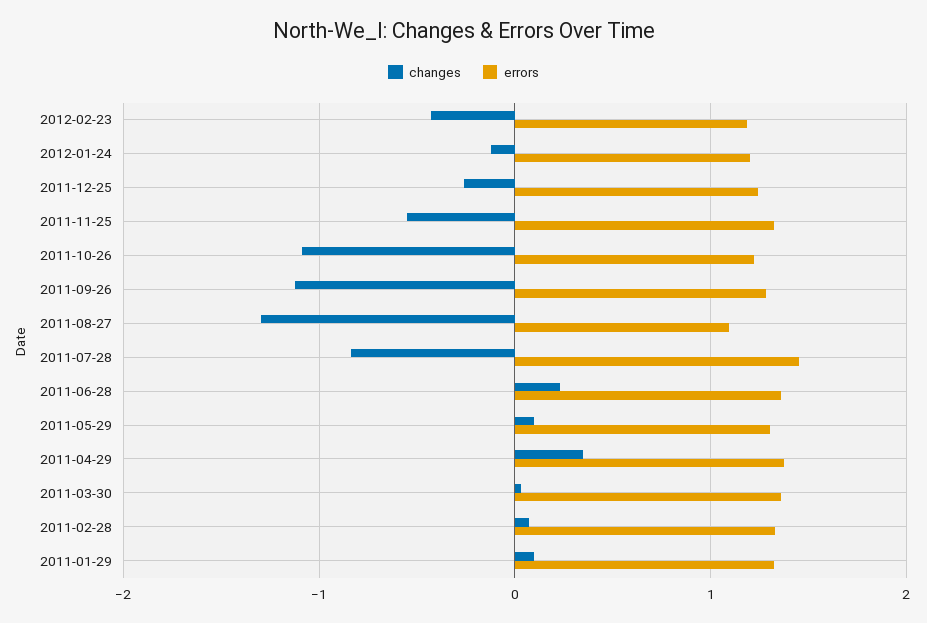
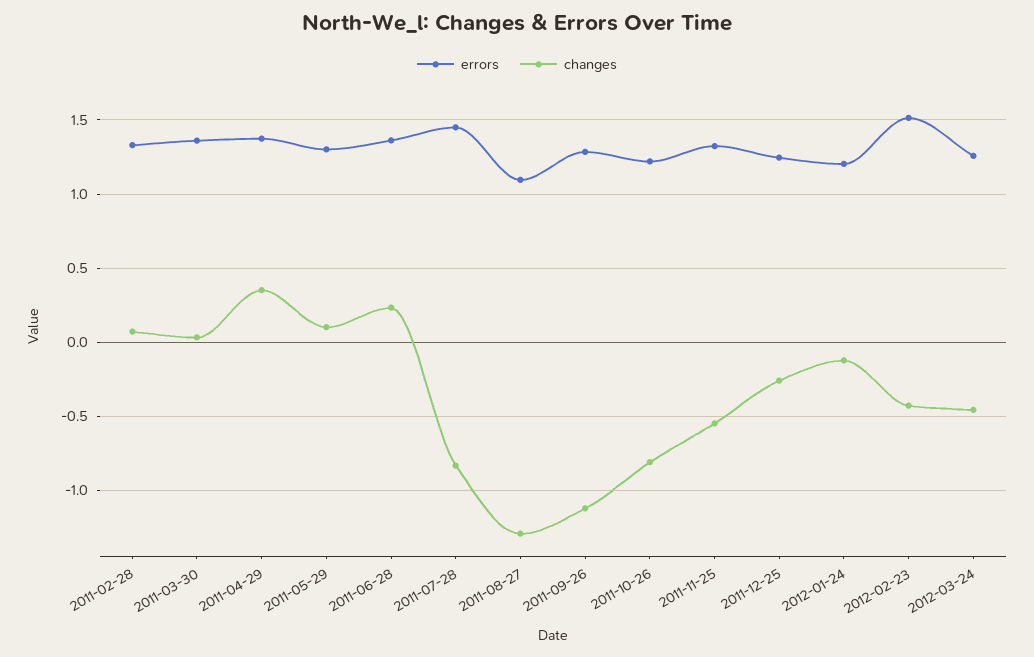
errors, 2012-02-23: 1.2 -> 1.5
changes, 2011-10-26: -1.1 -> -0.8
changes, 2011-01-29: 0.1 -> none
errors, 2011-01-29: 1.3 -> none
errors, 2012-03-24: none -> 1.25
changes, 2012-03-24: none -> -0.45

